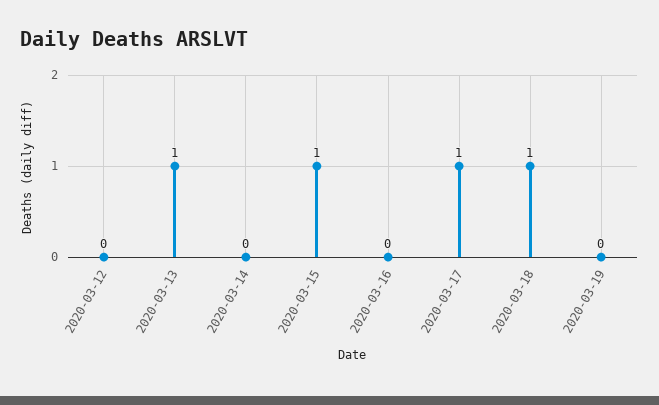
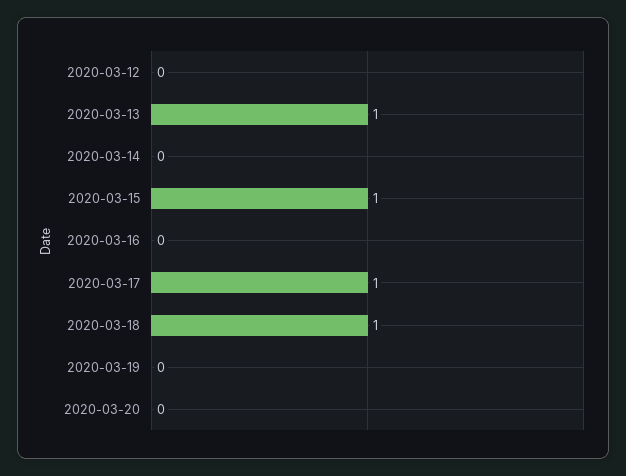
2020-03-20: none -> 0

